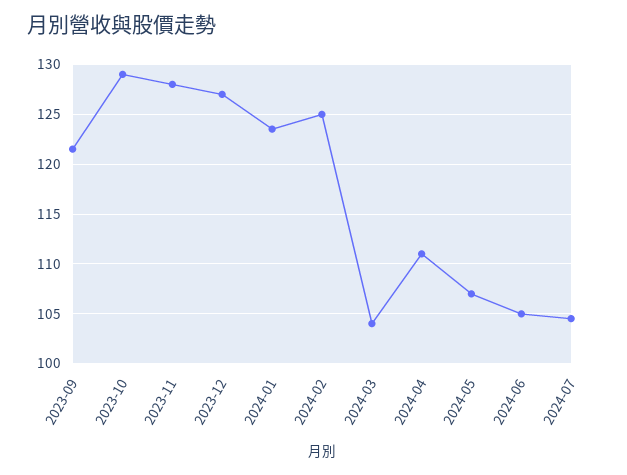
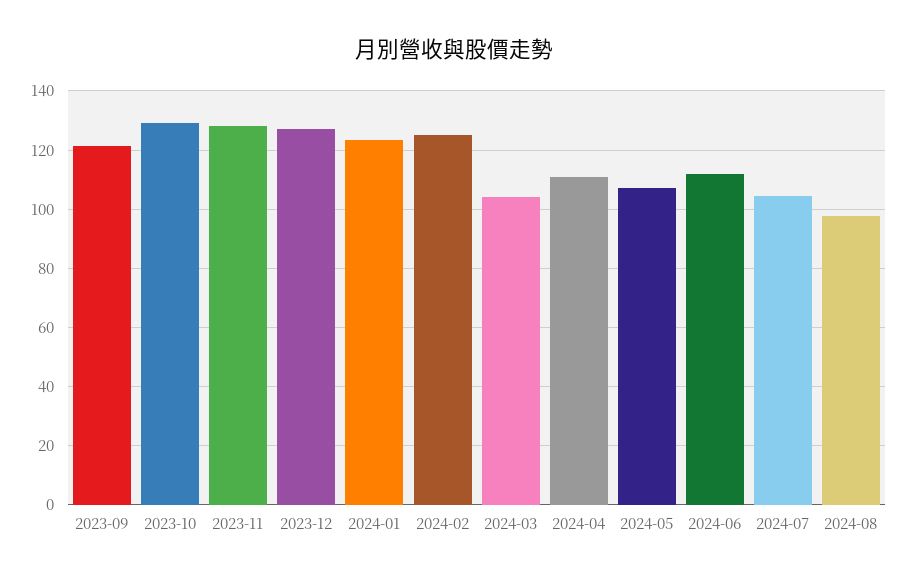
2024-06: 105 -> 112.5
2024-08: none -> 97.5

